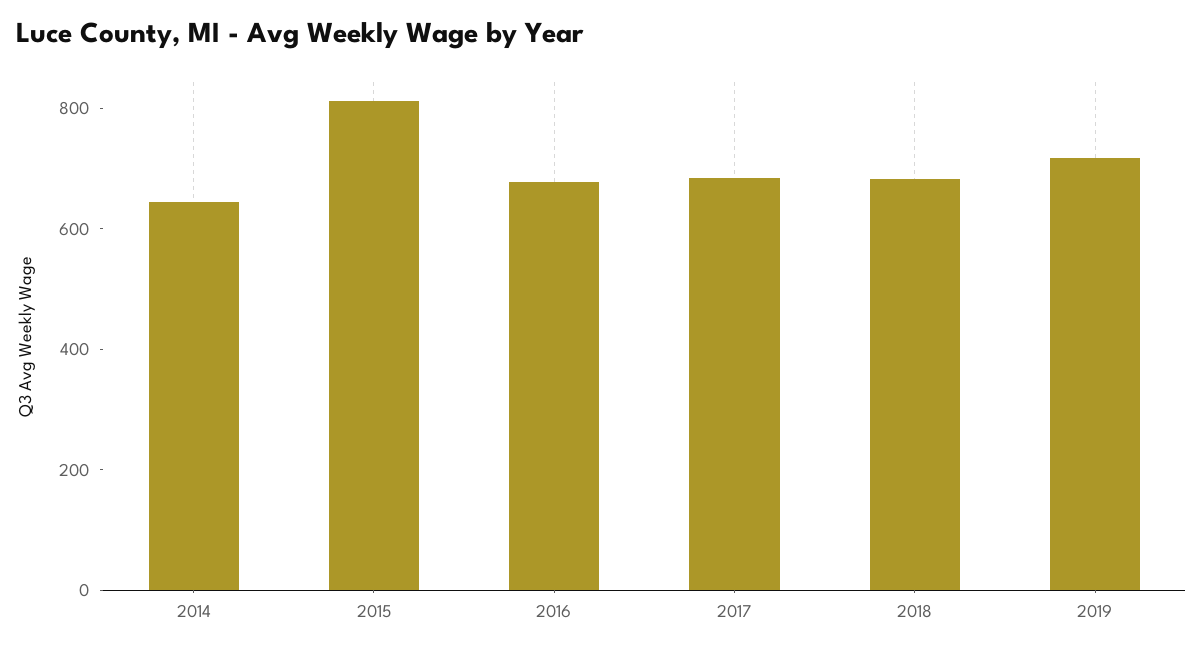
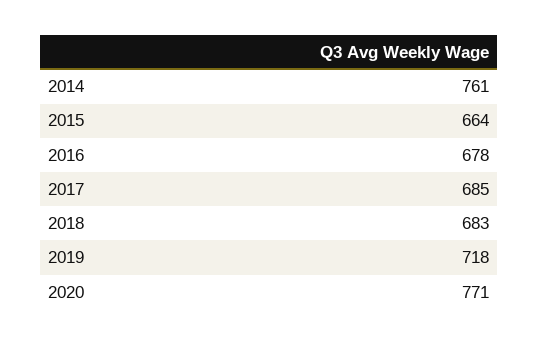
2014: 650 -> 761
2015: 800 -> 664
2020: none -> 771

